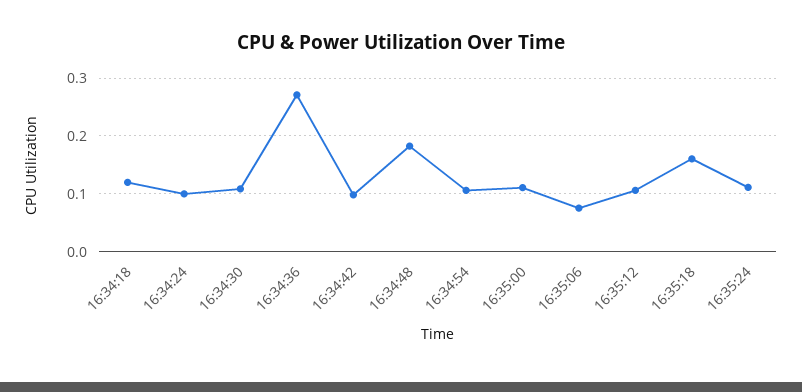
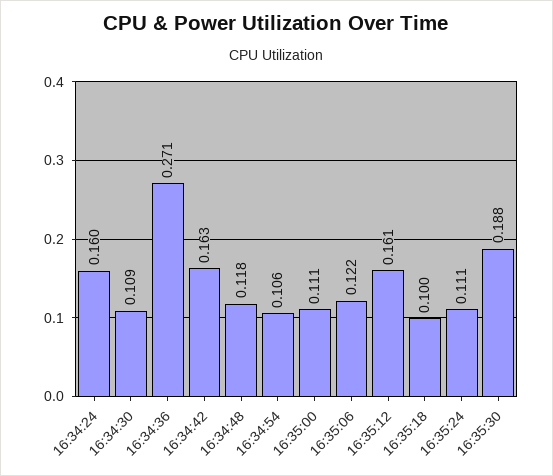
16:34:18: 0.12 -> none
16:34:24: 0.1 -> 0.16
16:34:42: 0.1 -> 0.163
16:34:48: 0.18 -> 0.118
16:35:06: 0.08 -> 0.122
16:35:12: 0.1 -> 0.161
16:35:18: 0.16 -> 0.1
16:35:30: none -> 0.188

